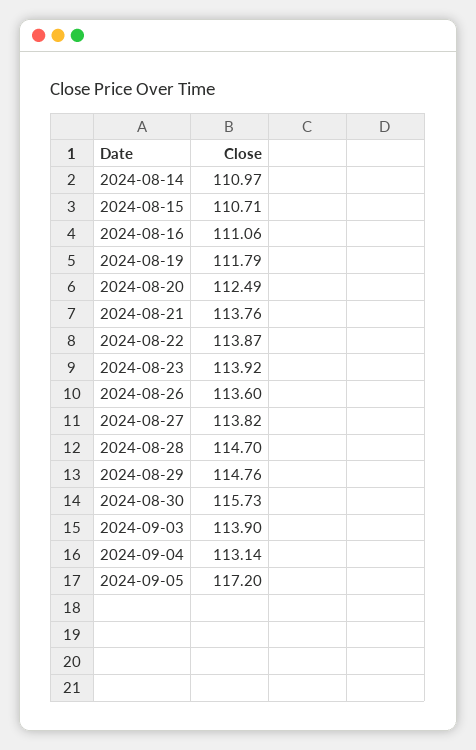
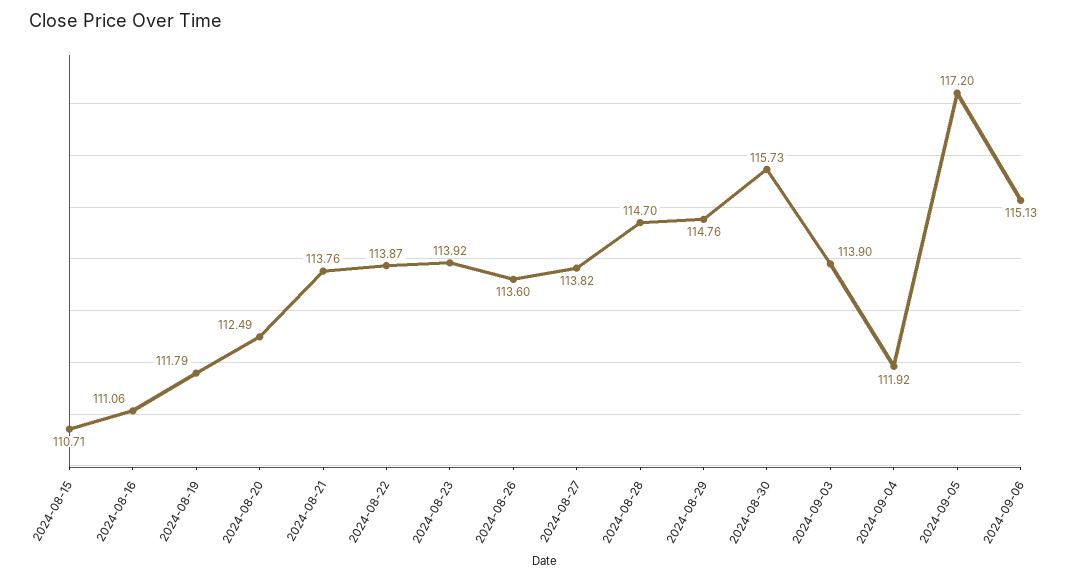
2024-08-14: 110.97 -> none
2024-09-04: 113.14 -> 111.92
2024-09-06: none -> 115.13

